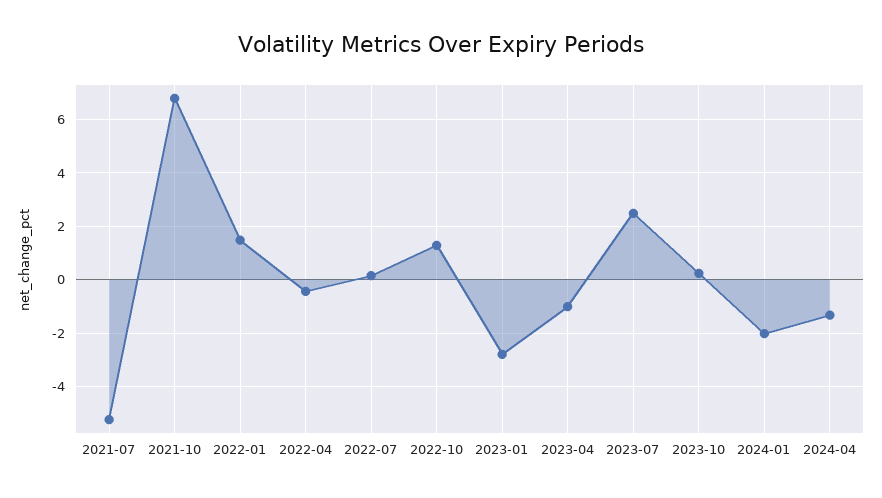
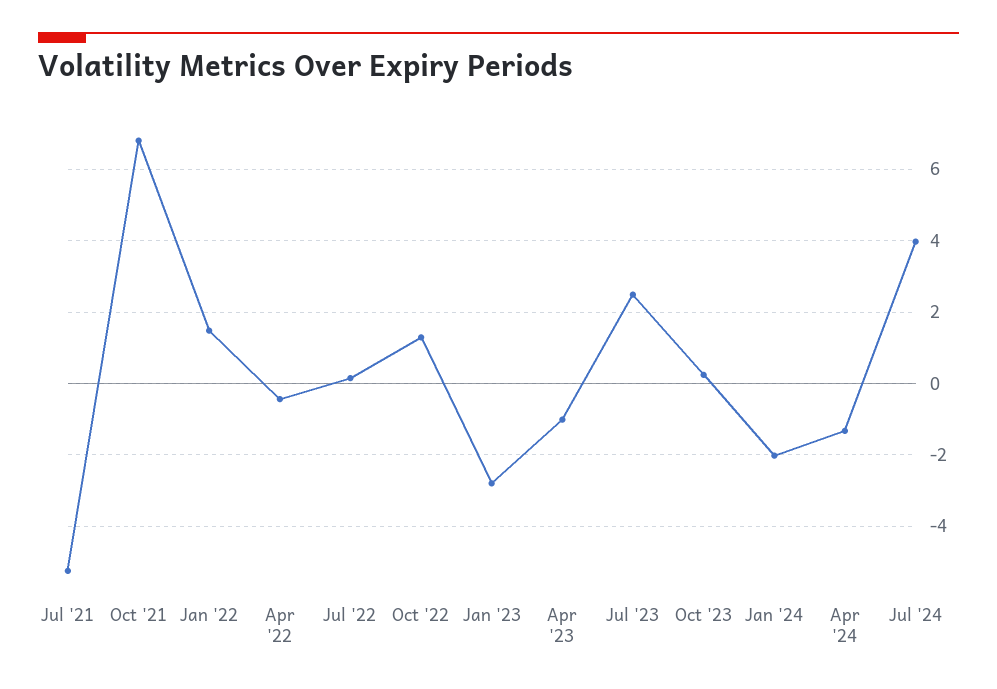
Jul '24: none -> 4

